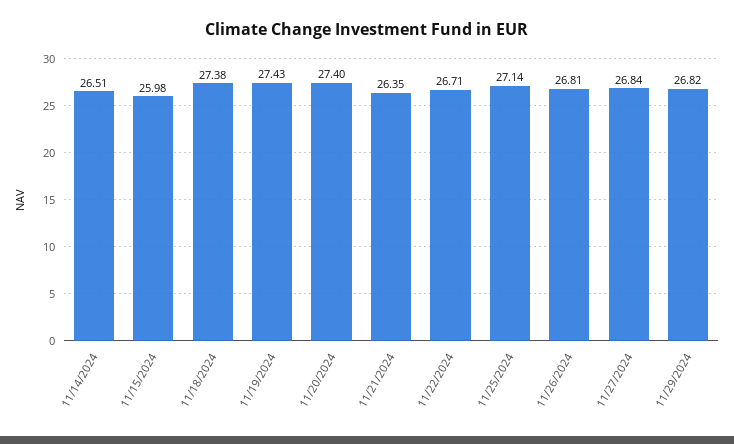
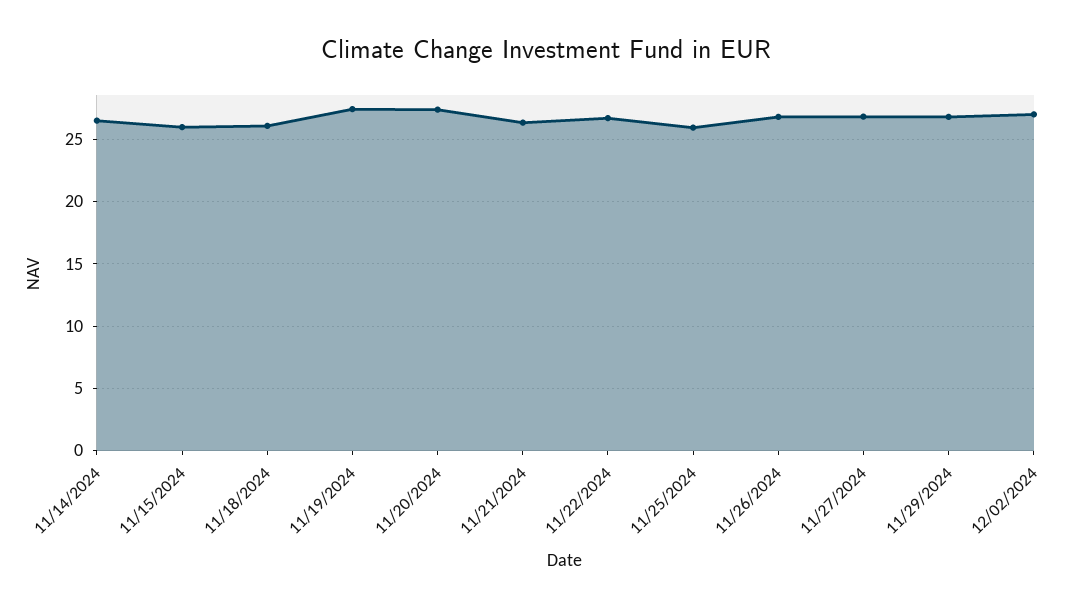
11/18/2024: 27.38 -> 26
11/25/2024: 27.14 -> 26
12/02/2024: none -> 27

